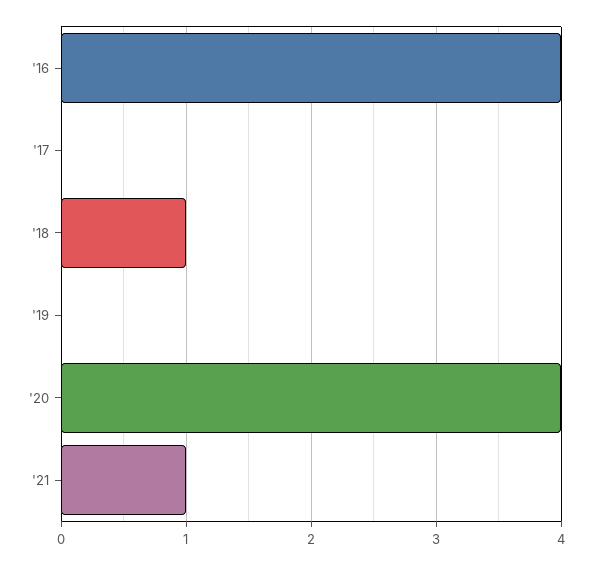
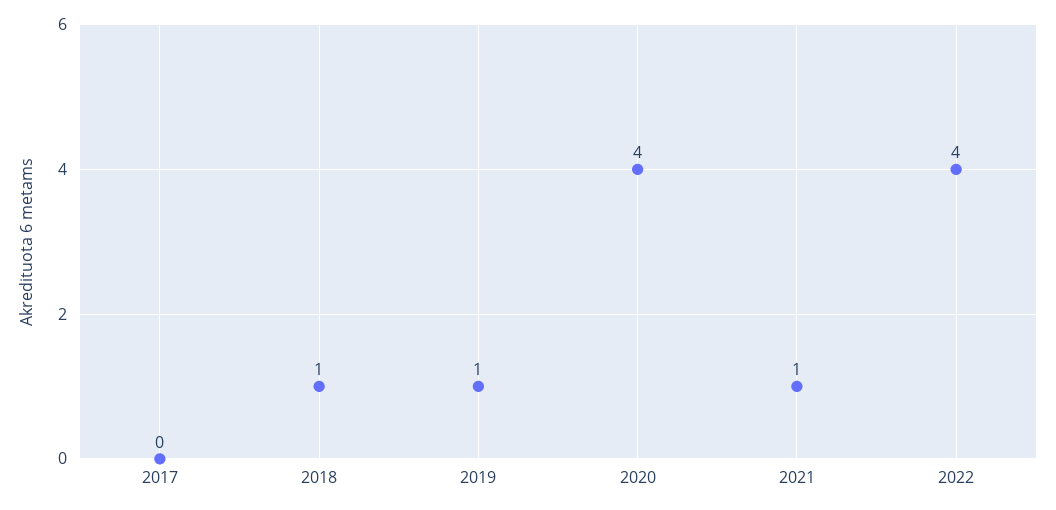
'16: 4 -> none
'19: 0 -> 1
2022: none -> 4

